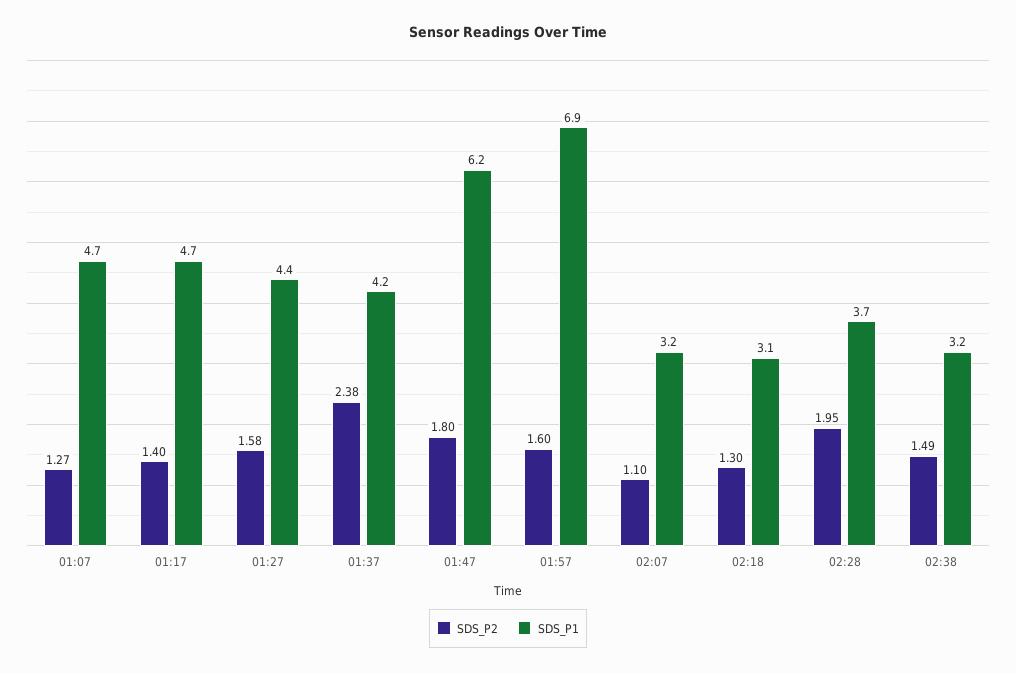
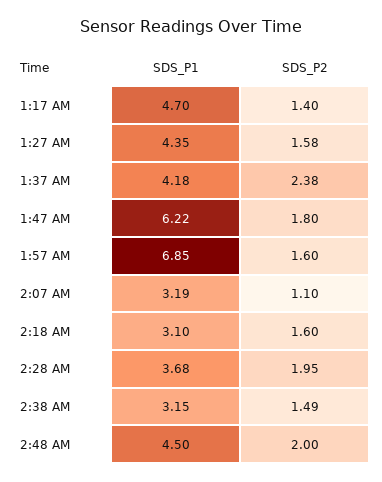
SDS_P2, 01:07: 1.27 -> none
SDS_P1, 01:07: 4.7 -> none
SDS_P2, 02:18: 1.3 -> 1.6
SDS_P1, 2:48 AM: none -> 4.5
SDS_P2, 2:48 AM: none -> 2

